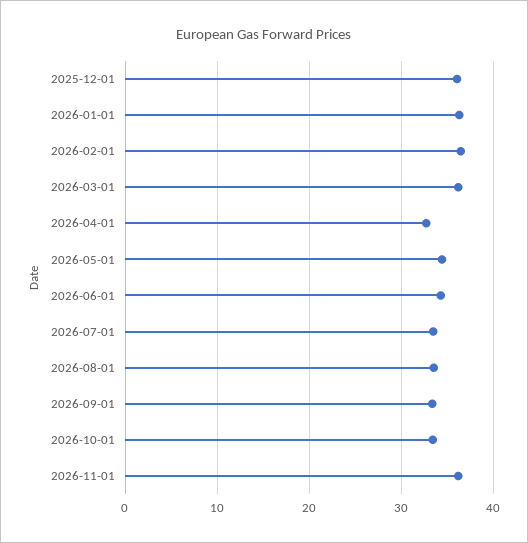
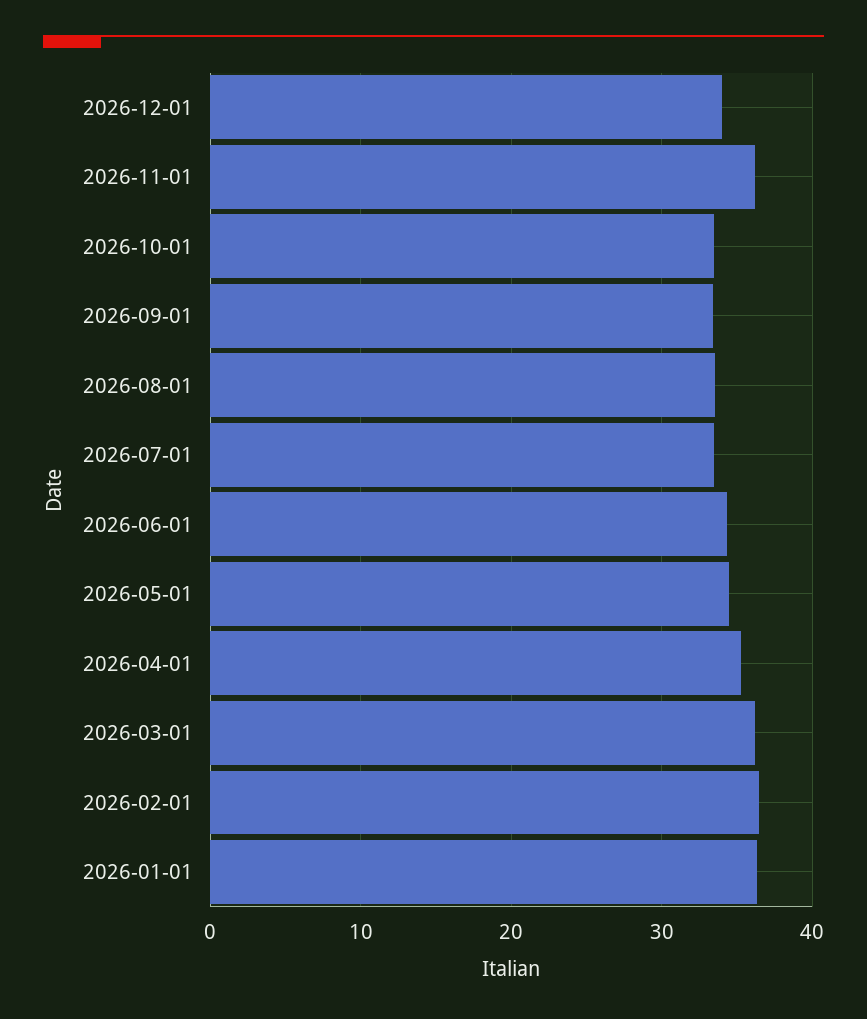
2025-12-01: 36 -> none
2026-04-01: 33 -> 35
2026-12-01: none -> 34

